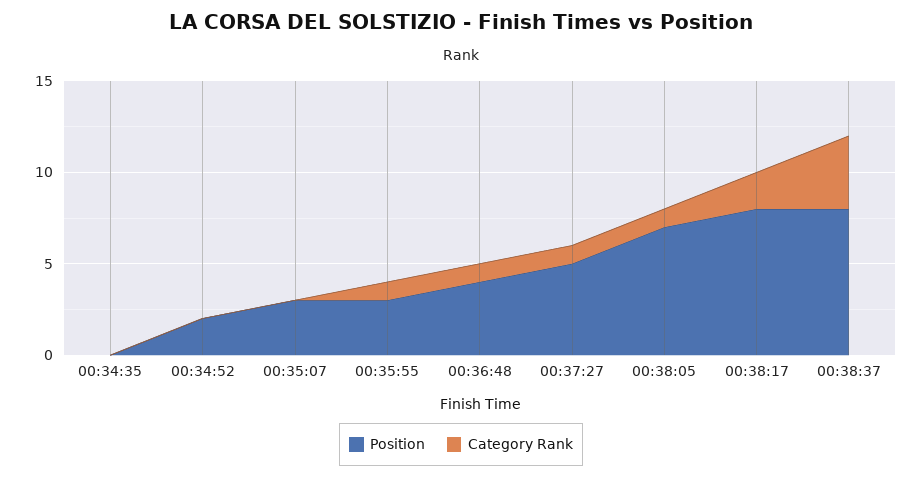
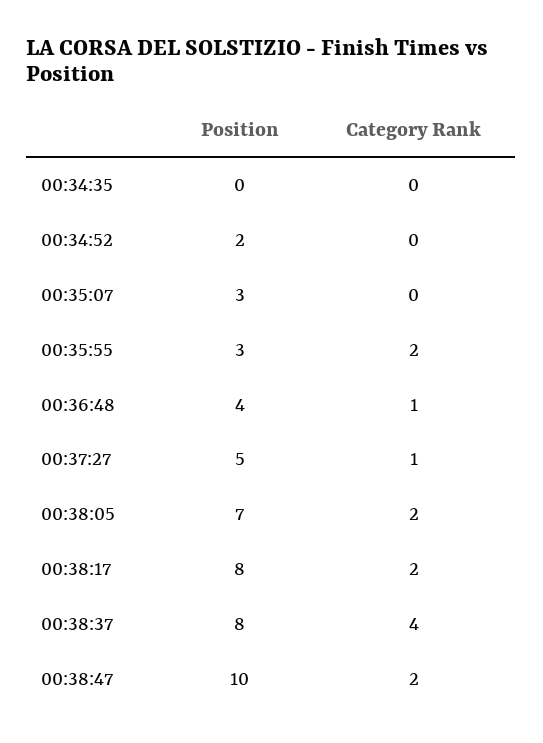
Category Rank, 00:35:55: 1 -> 2
Category Rank, 00:38:05: 1 -> 2
Position, 00:38:47: none -> 10
Category Rank, 00:38:47: none -> 2

